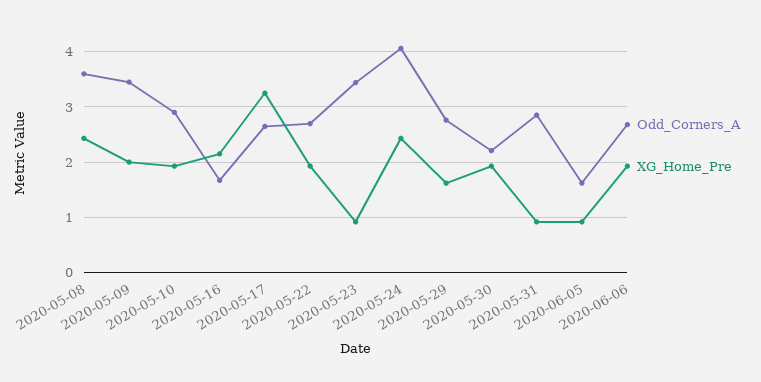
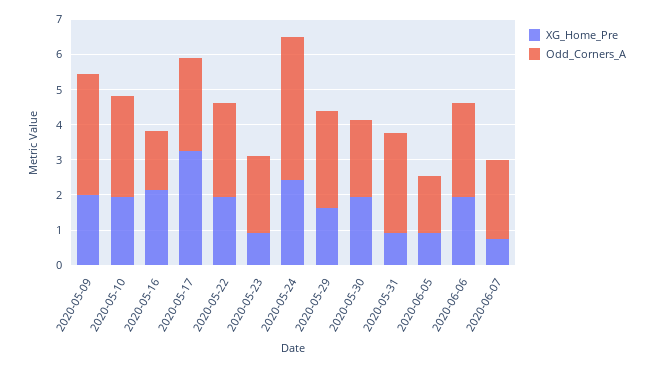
Odd_Corners_A, 2020-05-08: 3.6 -> none
XG_Home_Pre, 2020-05-08: 2.4 -> none
Odd_Corners_A, 2020-05-23: 3.4 -> 2.25
XG_Home_Pre, 2020-06-07: none -> 0.75
Odd_Corners_A, 2020-06-07: none -> 2.25

